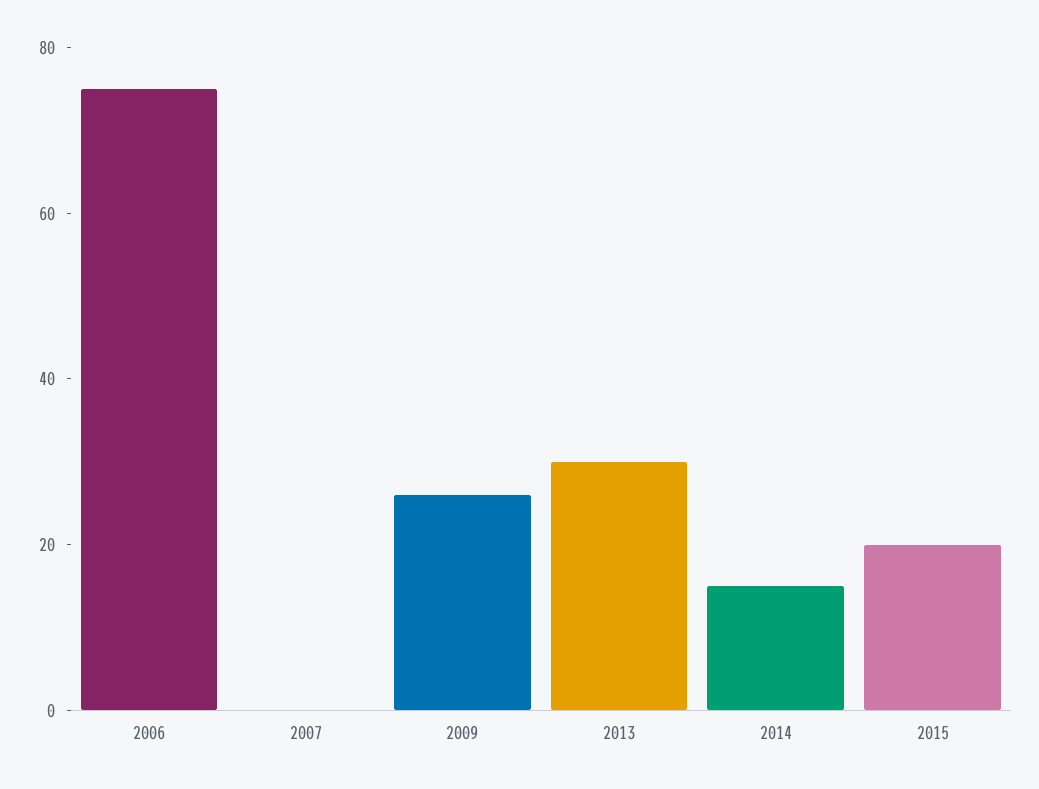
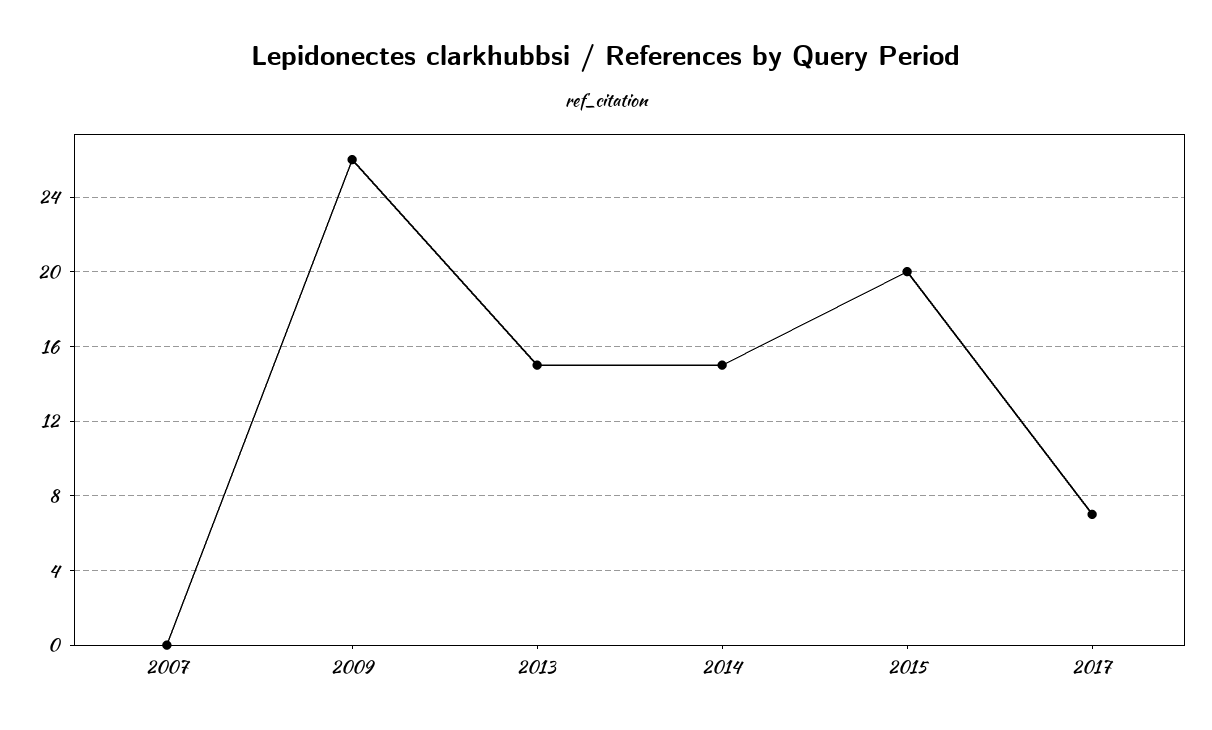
2006: 75 -> none
2013: 30 -> 15
2017: none -> 7

